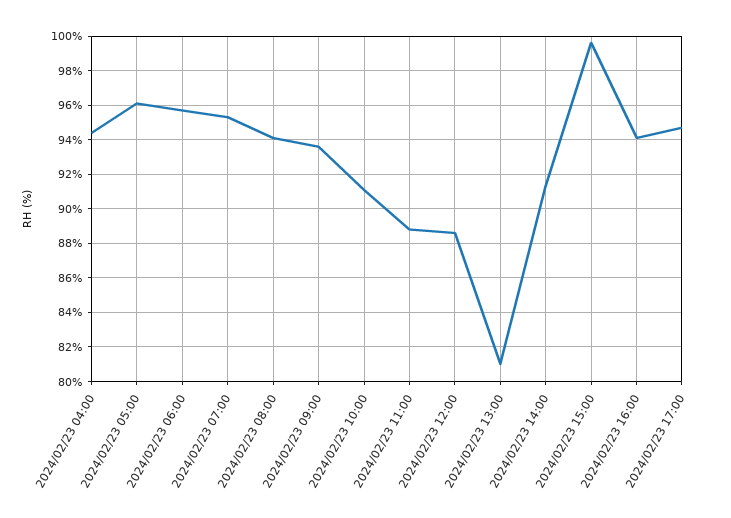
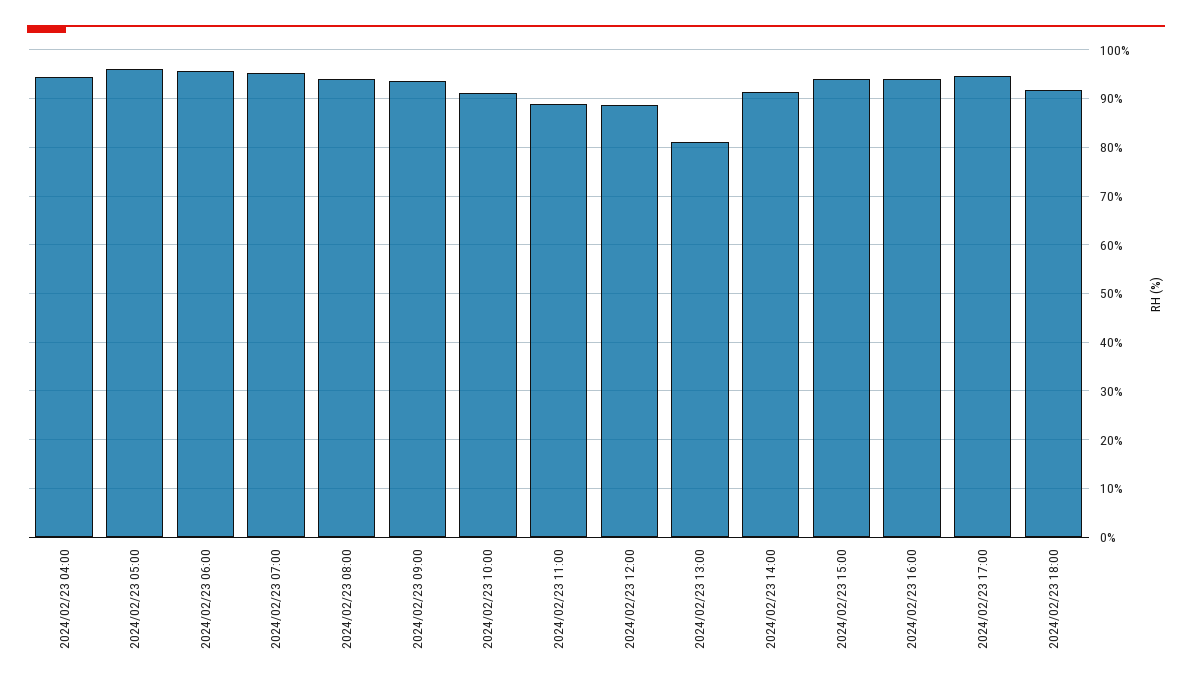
2024/02/23 15:00: 99.5 -> 94
2024/02/23 18:00: none -> 92

